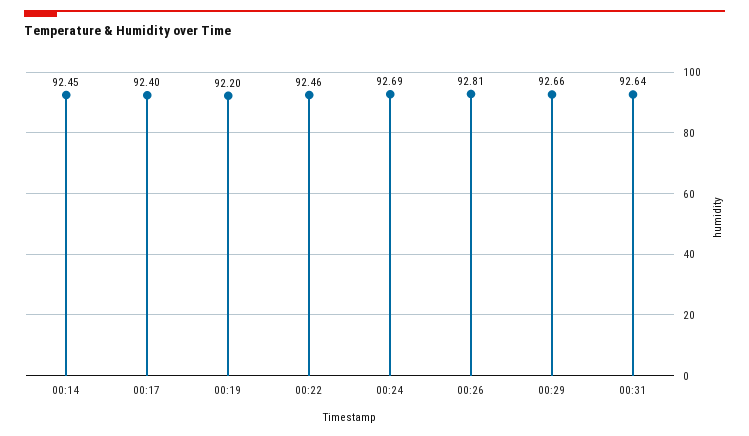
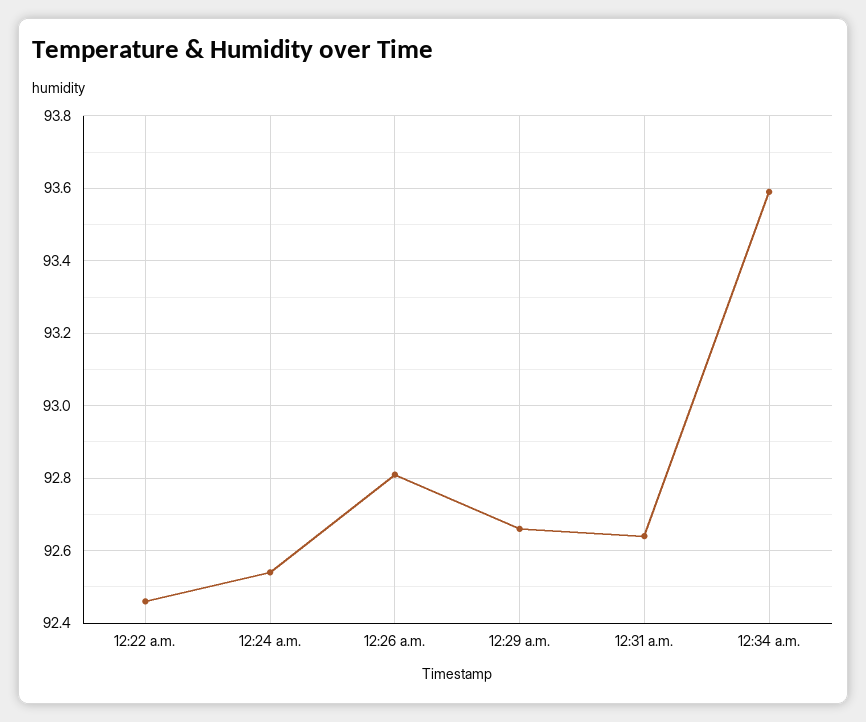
00:14: 92.45 -> none
00:17: 92.4 -> none
00:19: 92.2 -> none
00:24: 92.69 -> 92.55
12:34 a.m.: none -> 93.6

